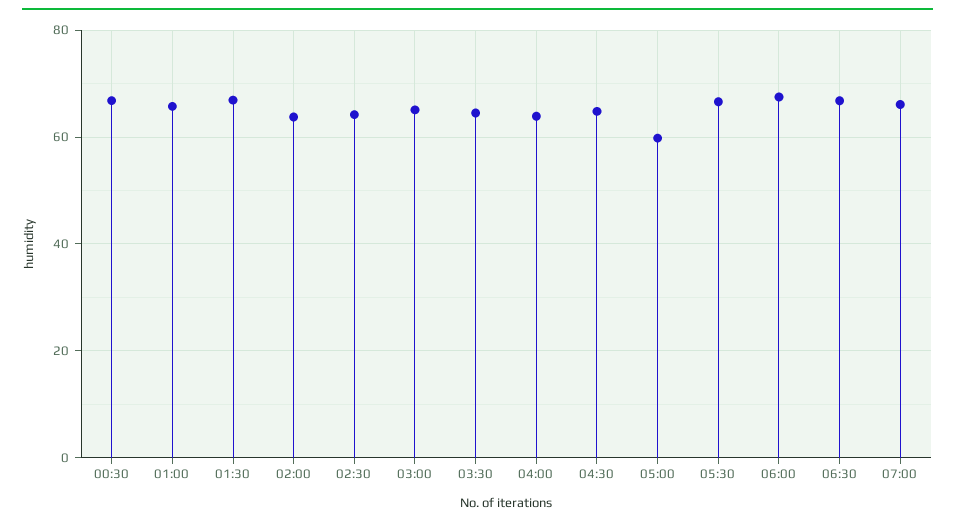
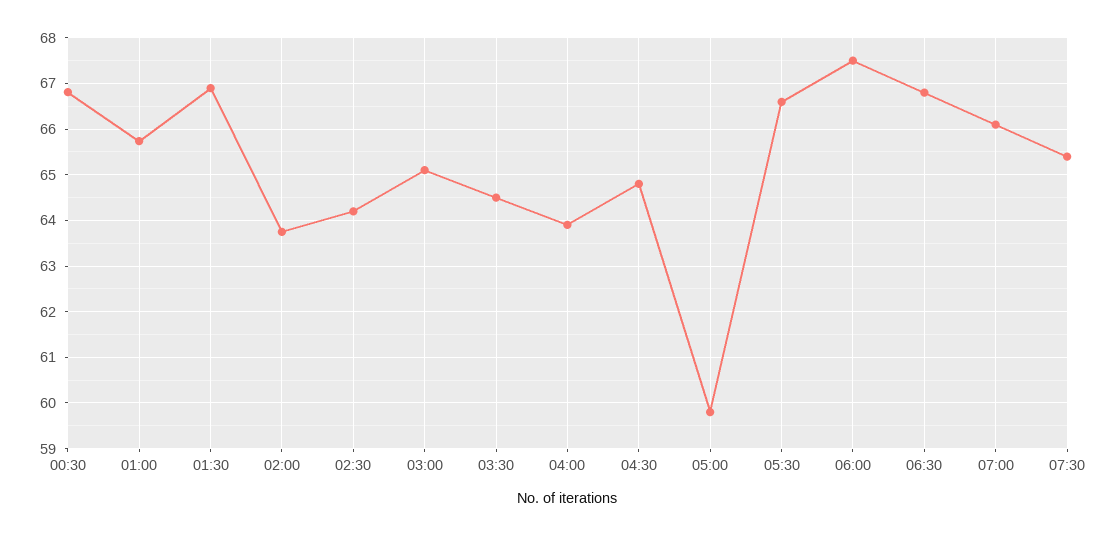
07:30: none -> 65.4

